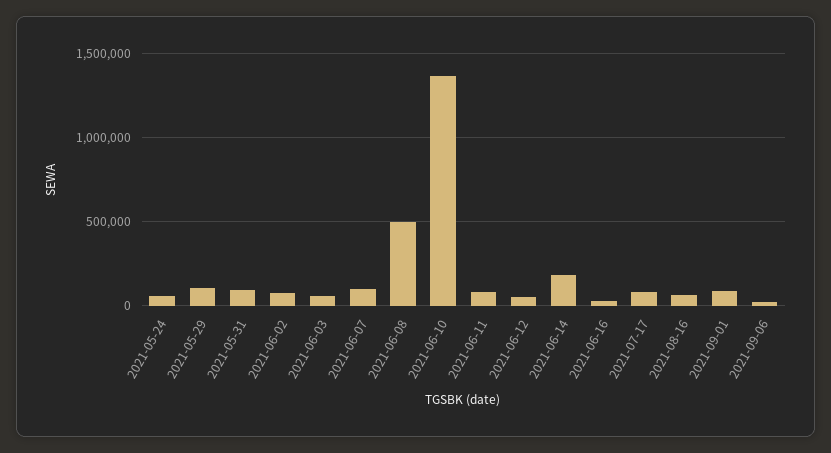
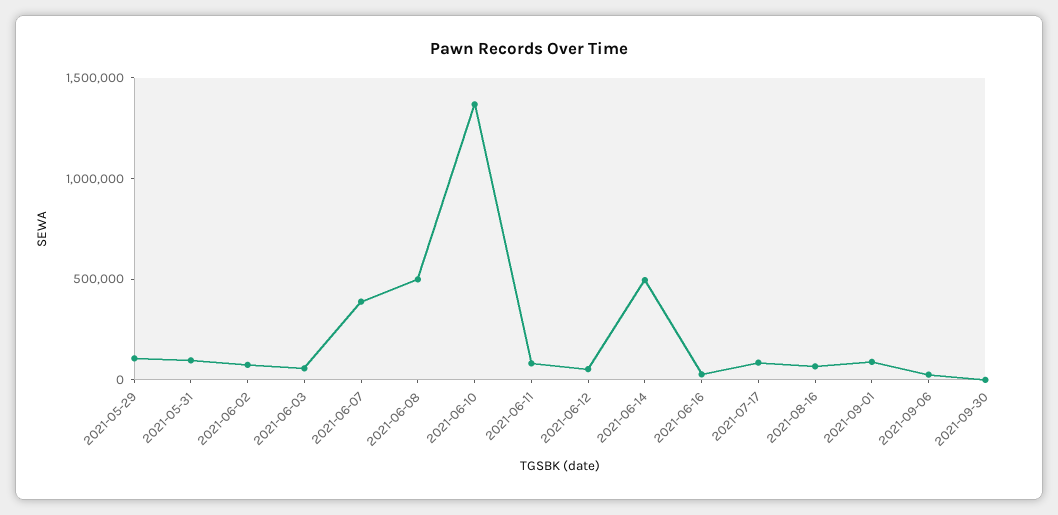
2021-05-24: 50000 -> none
2021-06-07: 100000 -> 400000
2021-06-14: 200000 -> 500000
2021-09-30: none -> 0

